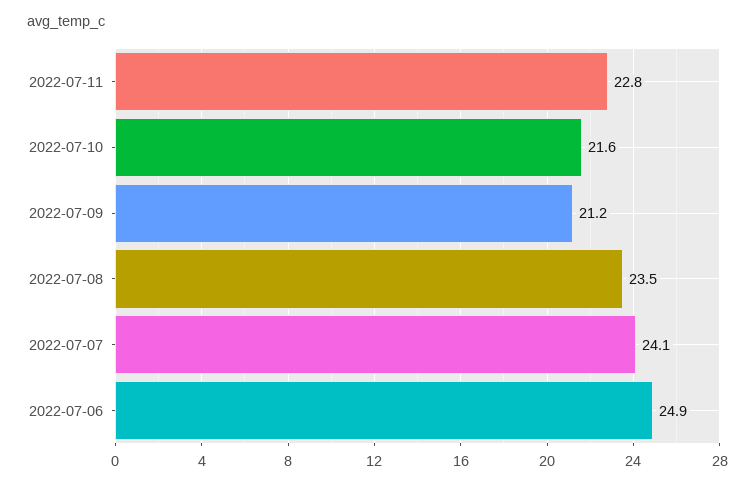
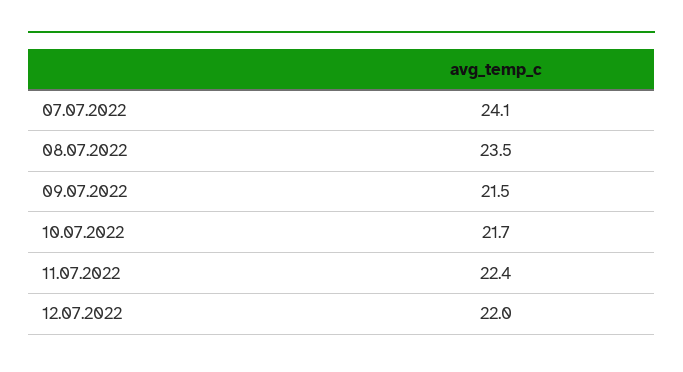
2022-07-11: 22.8 -> 22.4
2022-07-10: 21.6 -> 21.7
2022-07-09: 21.2 -> 21.5
2022-07-06: 24.9 -> none
12.07.2022: none -> 22

